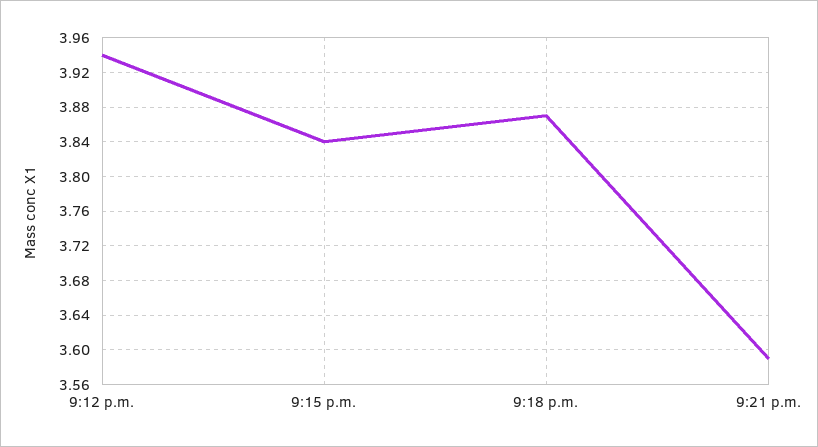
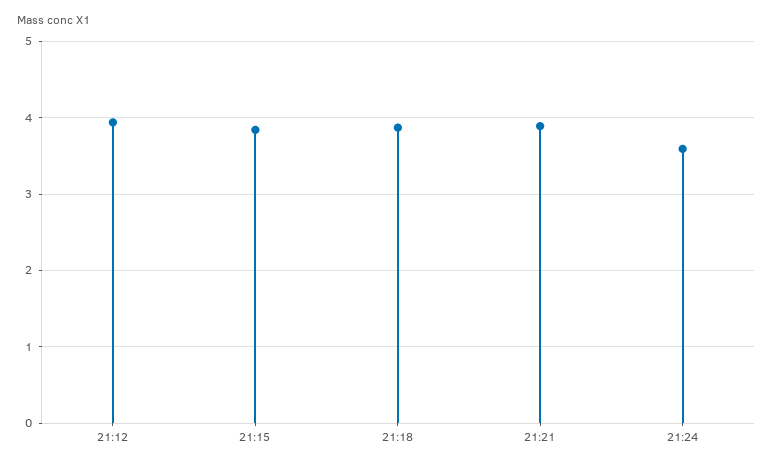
9:21 p.m.: 3.59 -> 3.9
21:24: none -> 3.6

